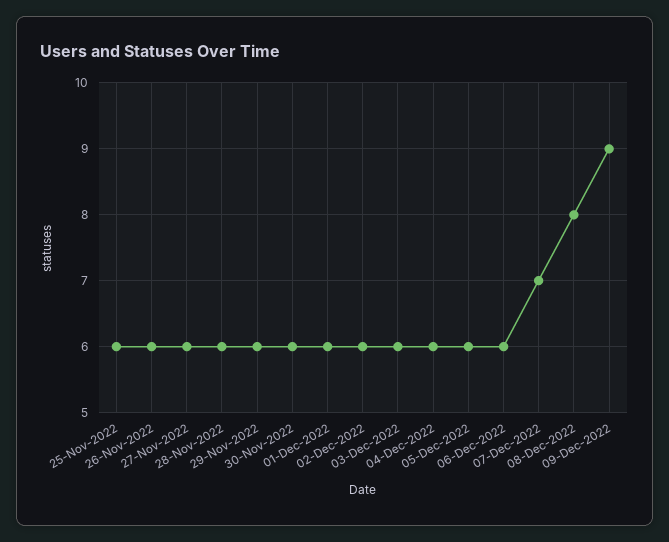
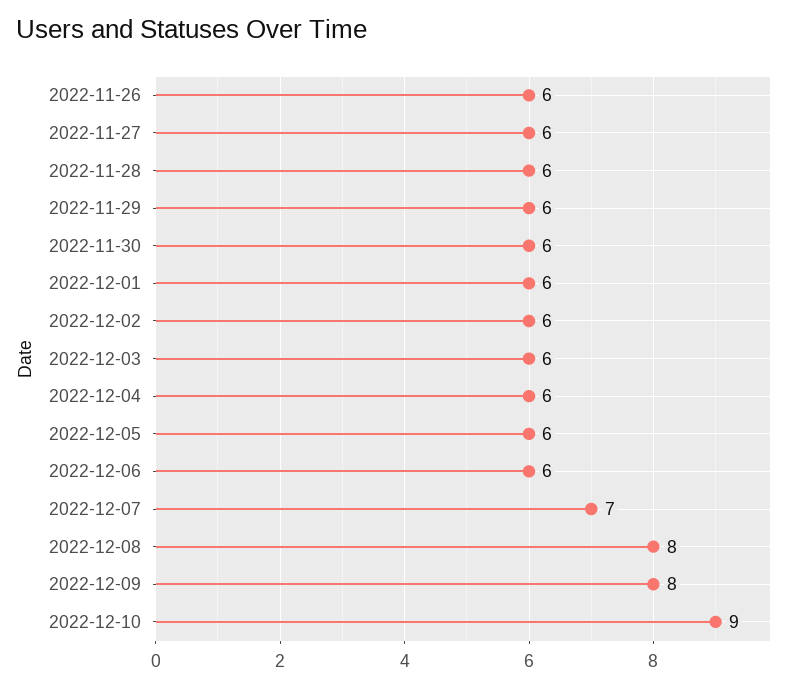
25-Nov-2022: 6 -> none
09-Dec-2022: 9 -> 8
2022-12-10: none -> 9

